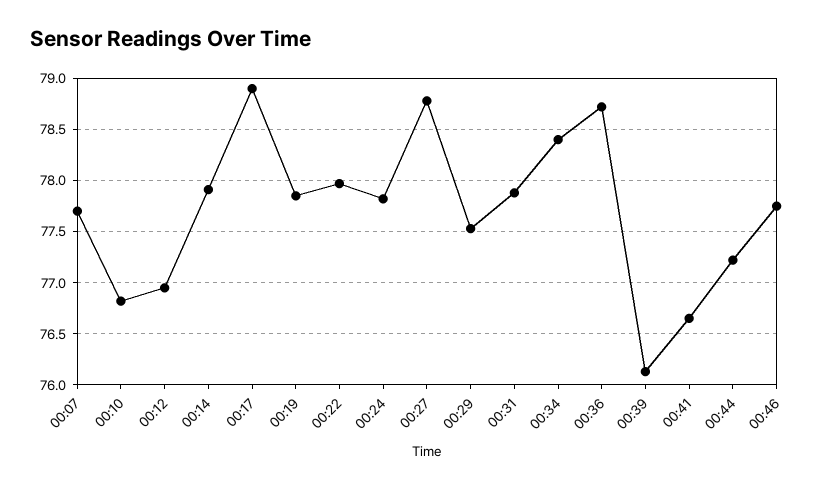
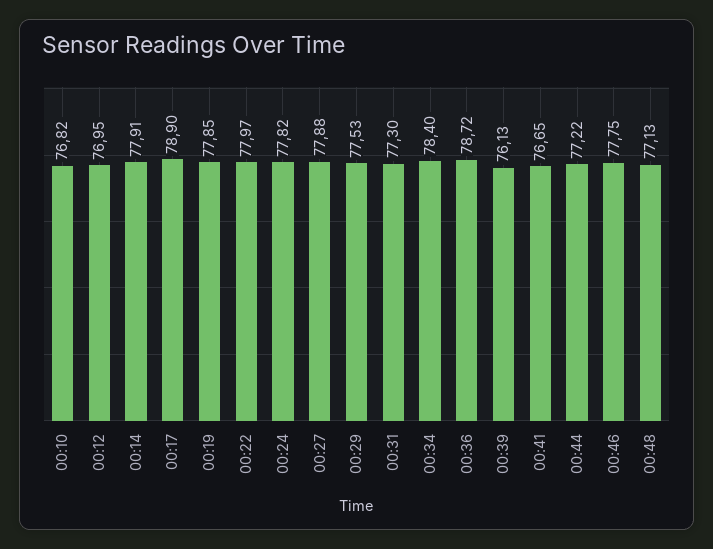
00:07: 77.7 -> none
00:27: 78.8 -> 77.88
00:31: 77.9 -> 77.3
00:48: none -> 77.13

